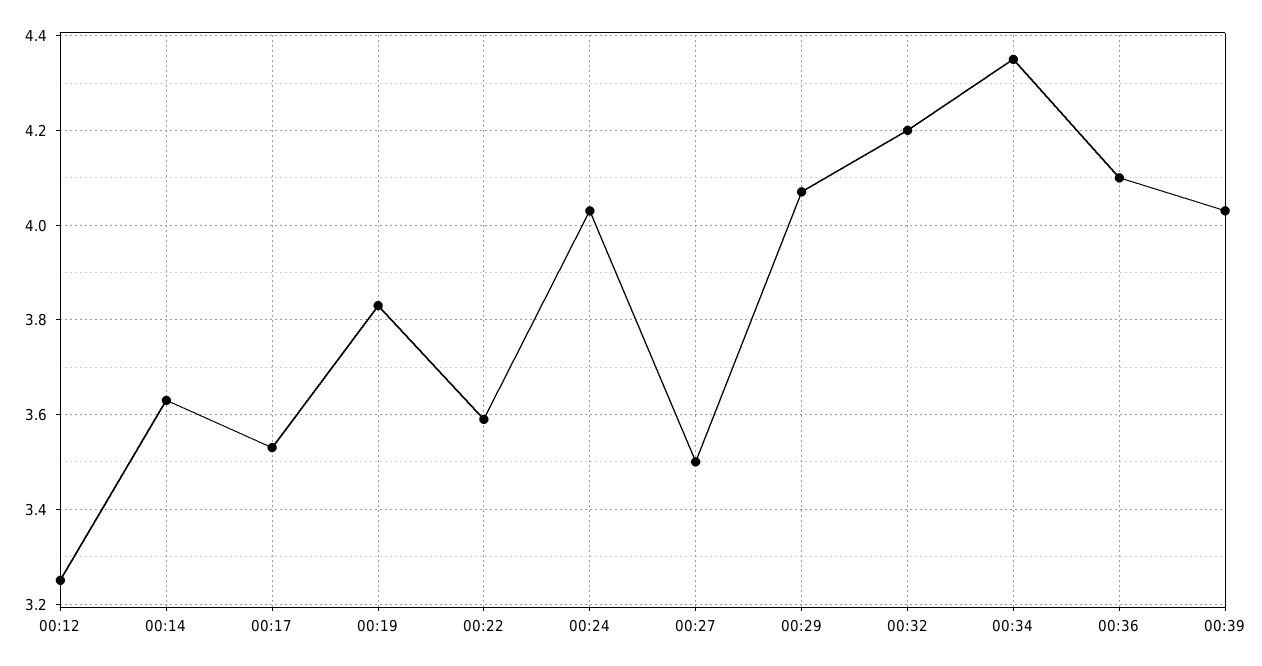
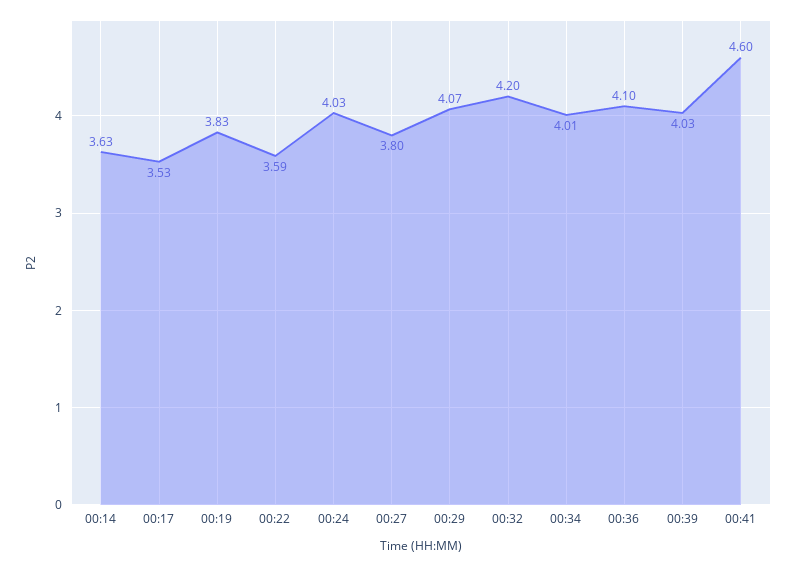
00:12: 3.25 -> none
00:27: 3.5 -> 3.8
00:34: 4.35 -> 4.01
00:41: none -> 4.6

